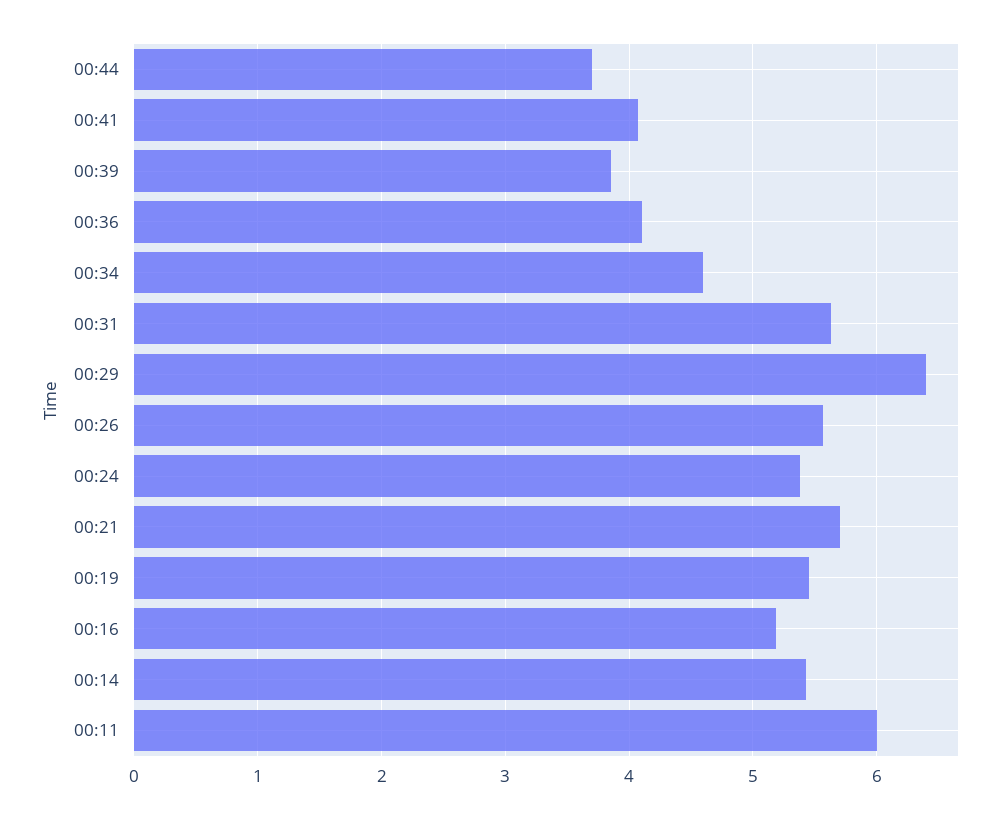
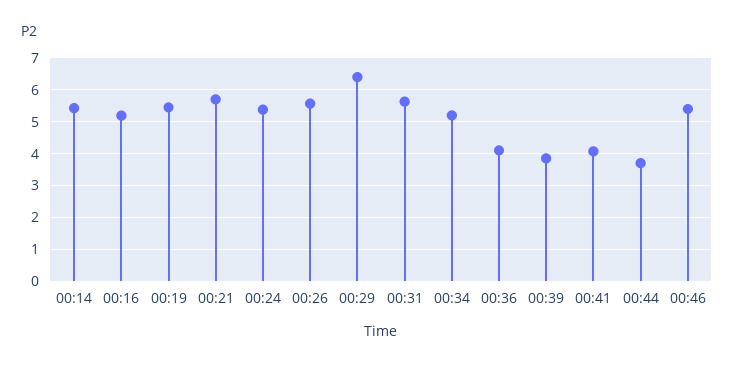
00:34: 4.6 -> 5.2
00:11: 6 -> none
00:46: none -> 5.4

